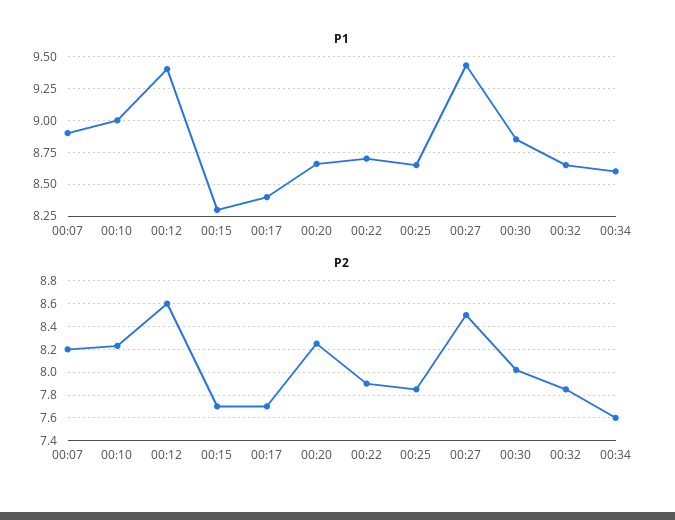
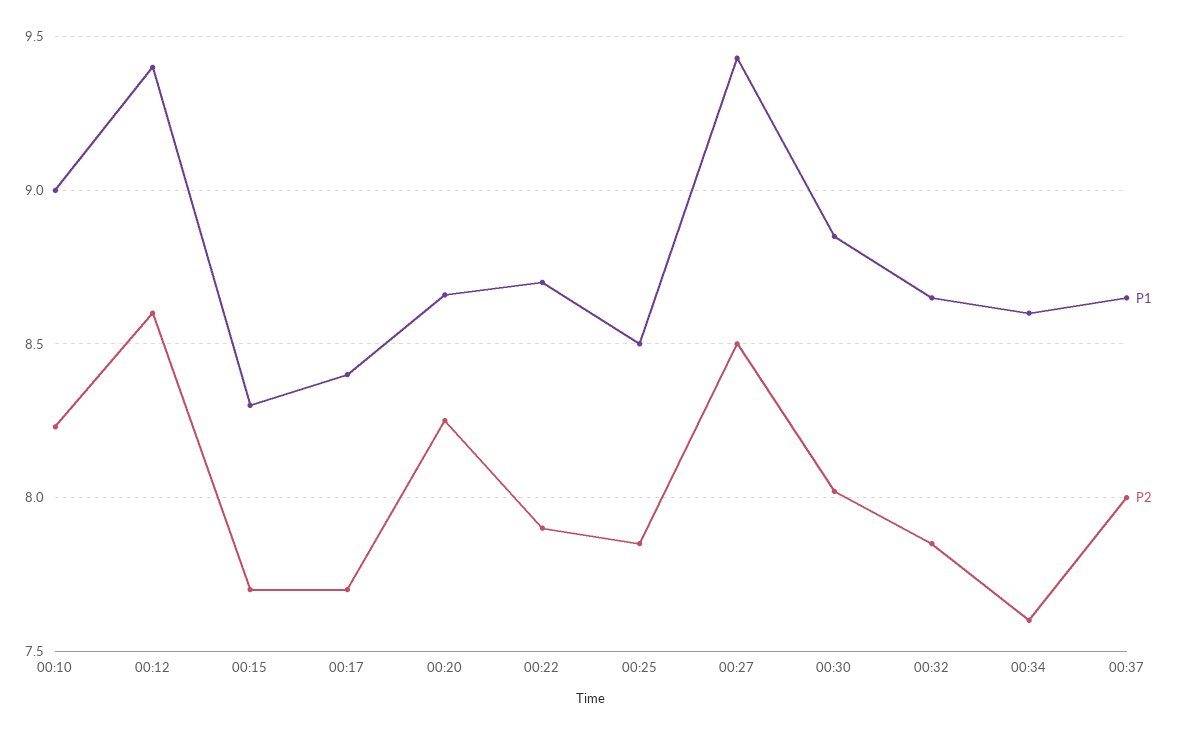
P1, 00:07: 8.9 -> none
P1, 00:25: 8.65 -> 8.5
P2, 00:07: 8.2 -> none
P1, 00:37: none -> 8.65
P2, 00:37: none -> 8

